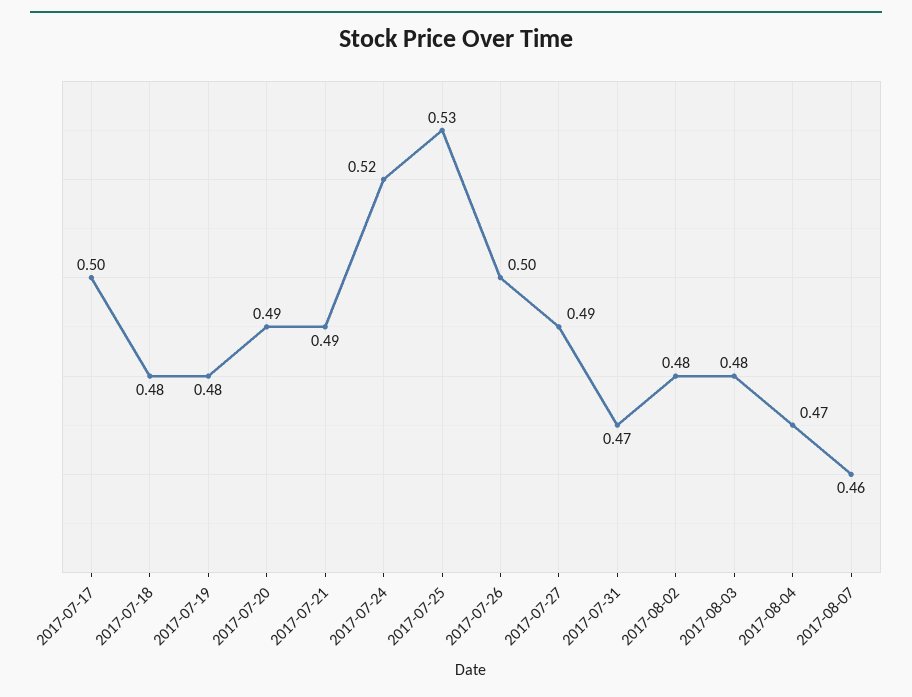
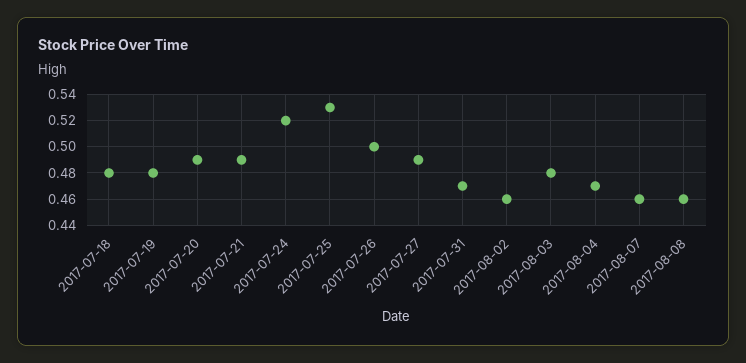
2017-07-17: 0.5 -> none
2017-08-02: 0.48 -> 0.46
2017-08-08: none -> 0.46

